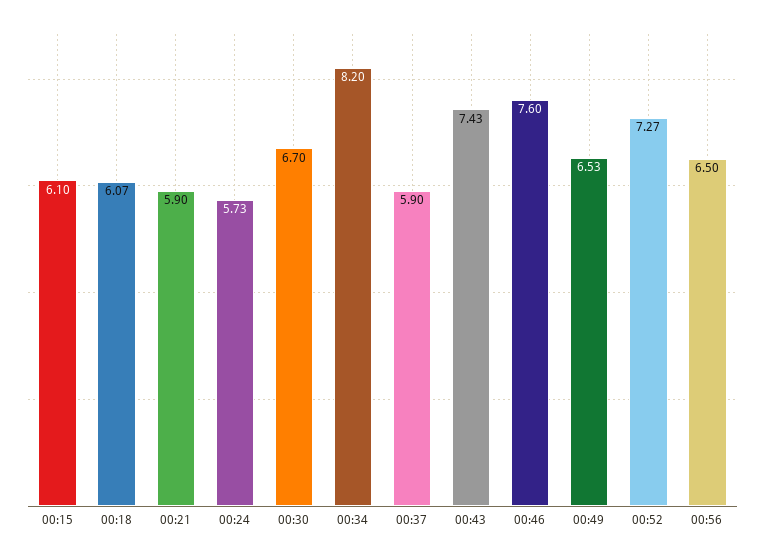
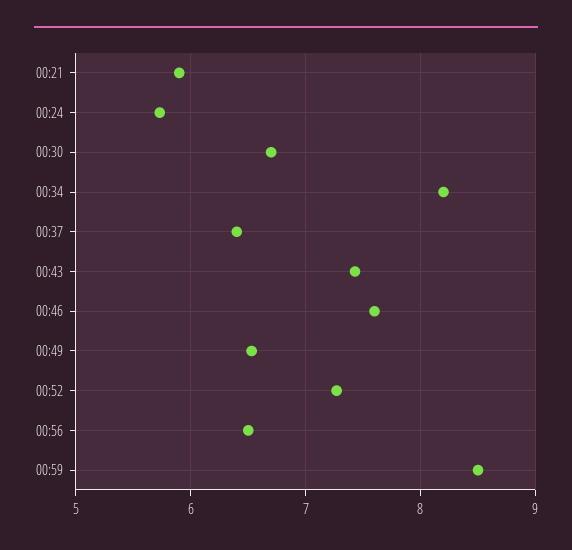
00:15: 6.1 -> none
00:18: 6.07 -> none
00:37: 5.9 -> 6.4
00:59: none -> 8.5

